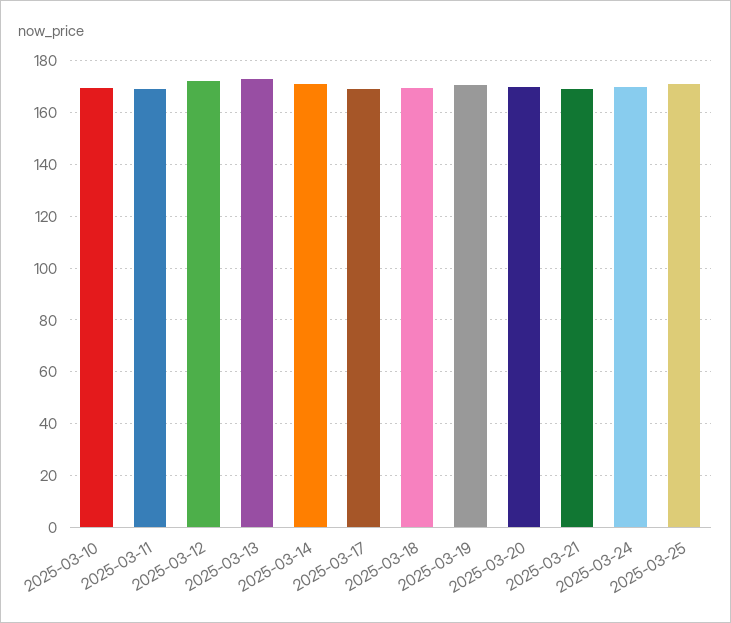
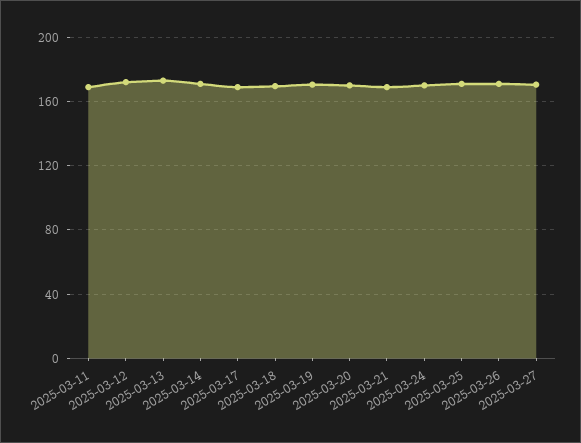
2025-03-10: 170 -> none
2025-03-26: none -> 170
2025-03-27: none -> 170

